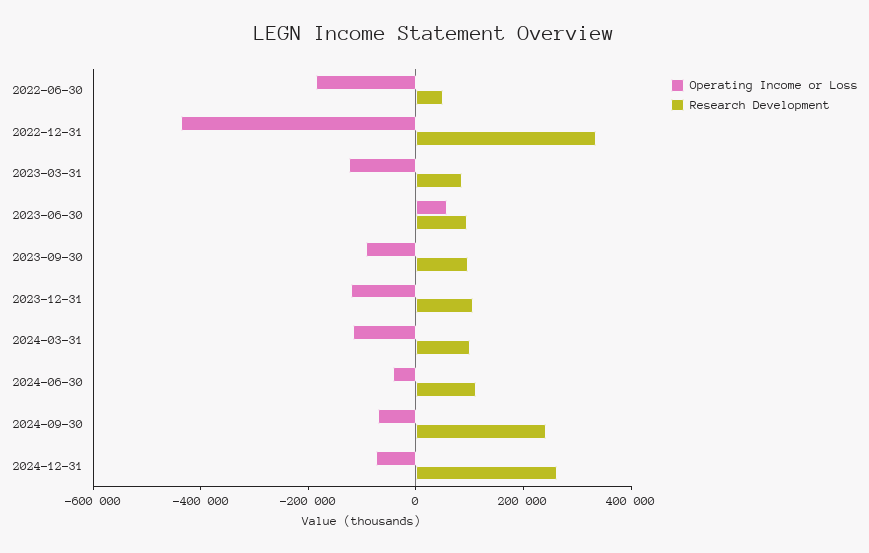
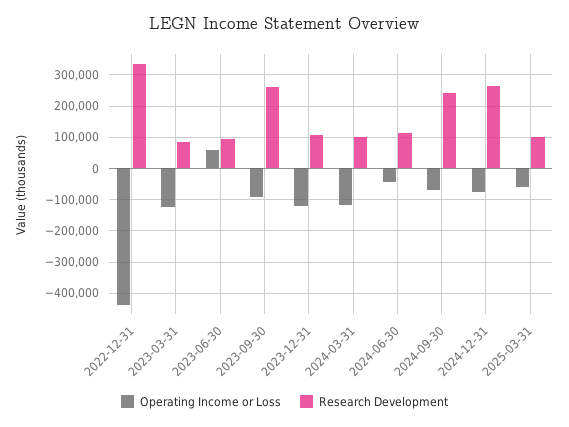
Operating Income or Loss, 2022-06-30: -200000 -> none
Research Development, 2022-06-30: 50000 -> none
Research Development, 2023-09-30: 100000 -> 260000
Operating Income or Loss, 2025-03-31: none -> -60000
Research Development, 2025-03-31: none -> 100000

